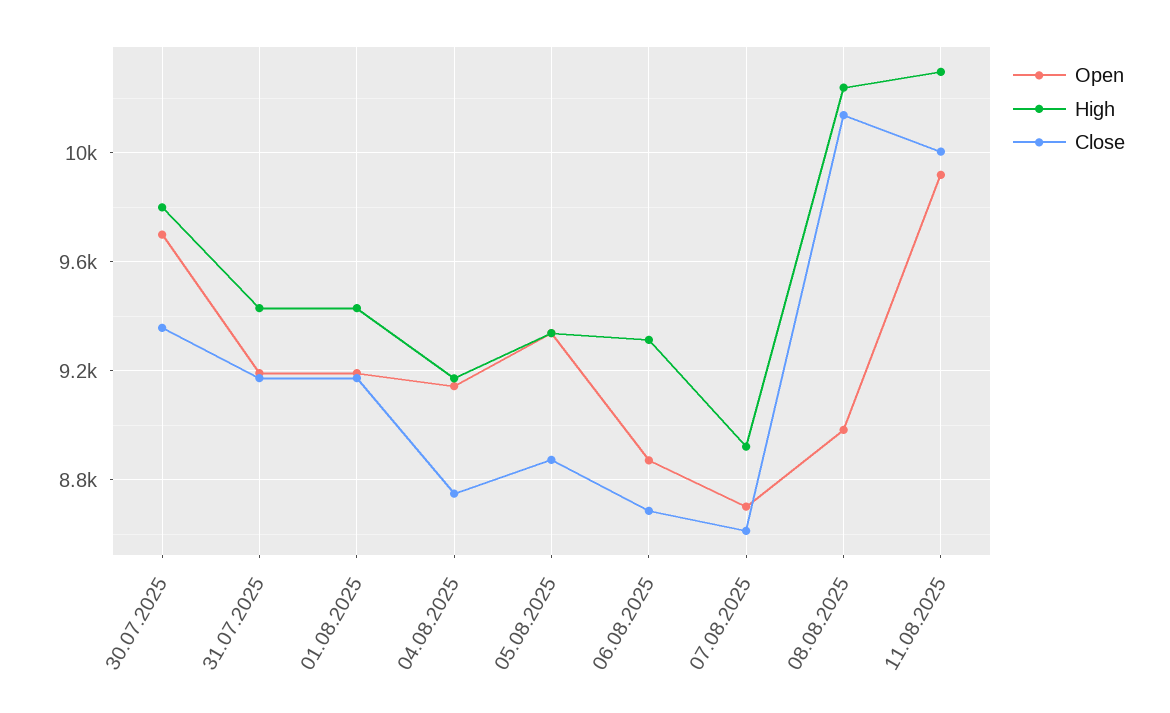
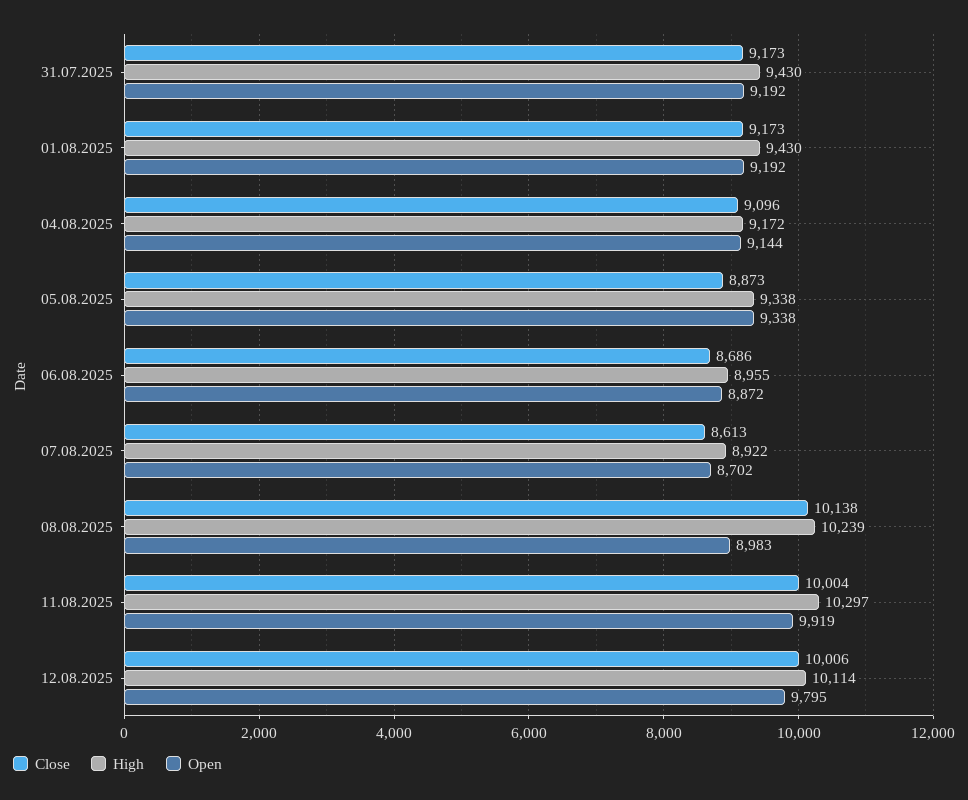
Open, 30.07.2025: 9700 -> none
High, 30.07.2025: 9800 -> none
Close, 30.07.2025: 9350 -> none
Close, 04.08.2025: 8750 -> 9096
High, 06.08.2025: 9300 -> 8955
Close, 12.08.2025: none -> 10006
High, 12.08.2025: none -> 10114
Open, 12.08.2025: none -> 9795

